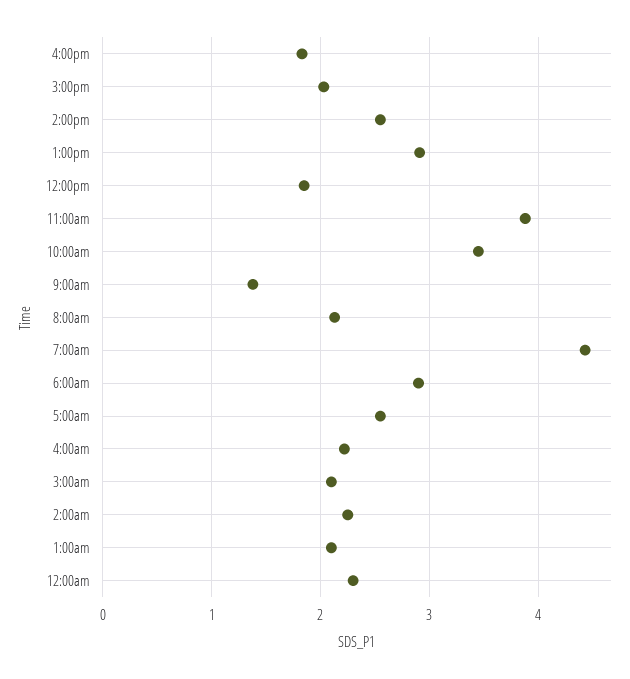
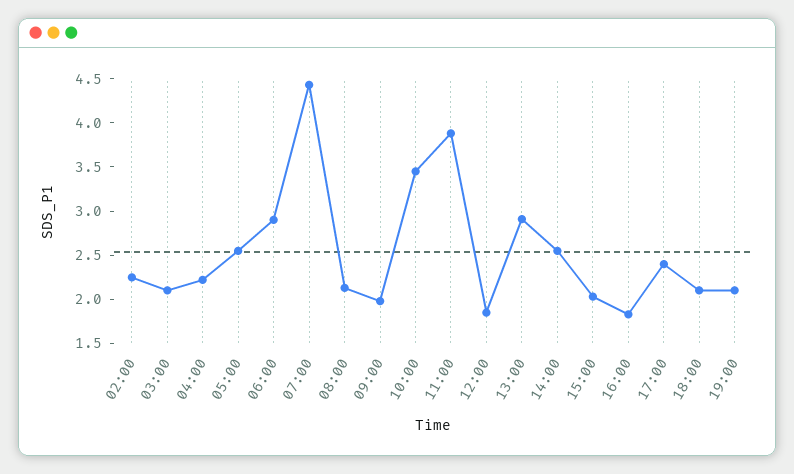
9:00am: 1.4 -> 2
1:00am: 2.1 -> none
12:00am: 2.3 -> none
17:00: none -> 2.4
18:00: none -> 2.1
19:00: none -> 2.1

